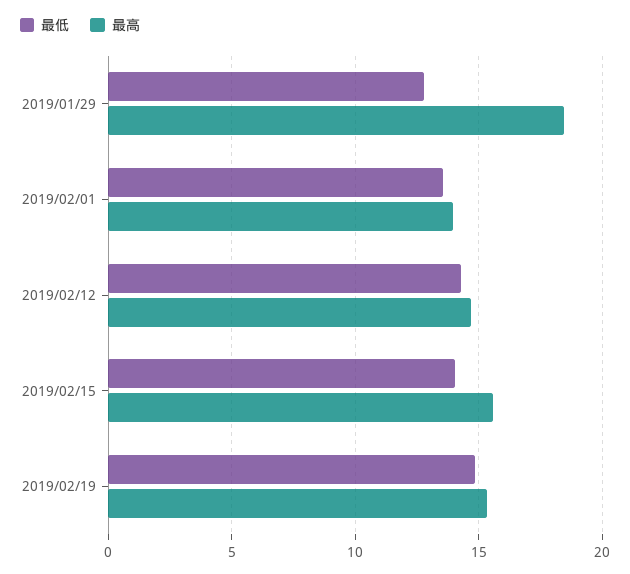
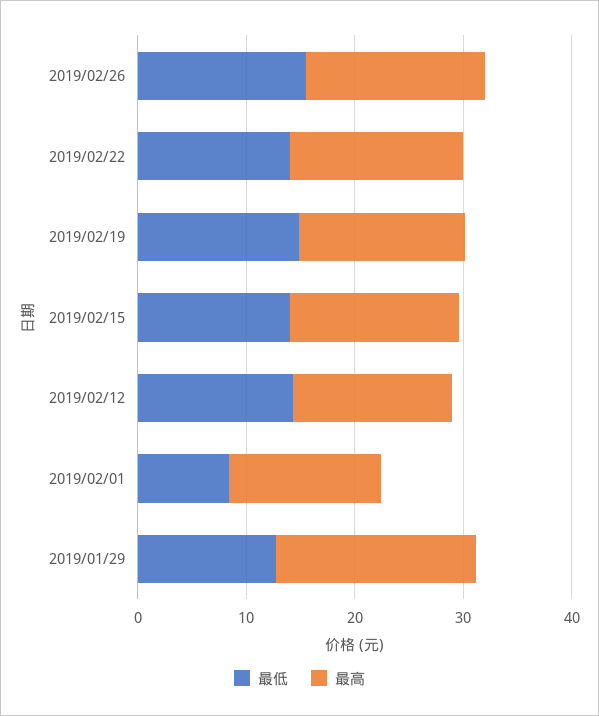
最低, 2019/02/01: 13.5 -> 8
最低, 2019/02/26: none -> 16
最高, 2019/02/26: none -> 16
最低, 2019/02/22: none -> 14
最高, 2019/02/22: none -> 16

